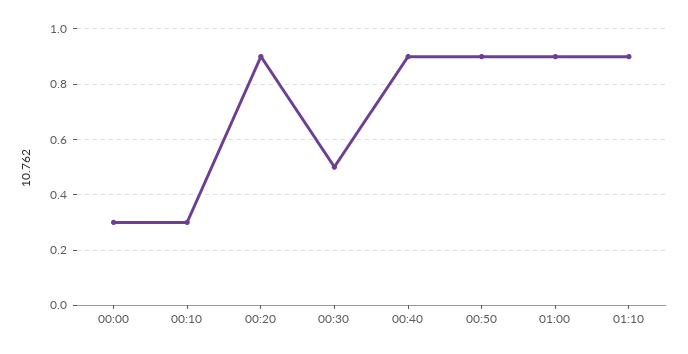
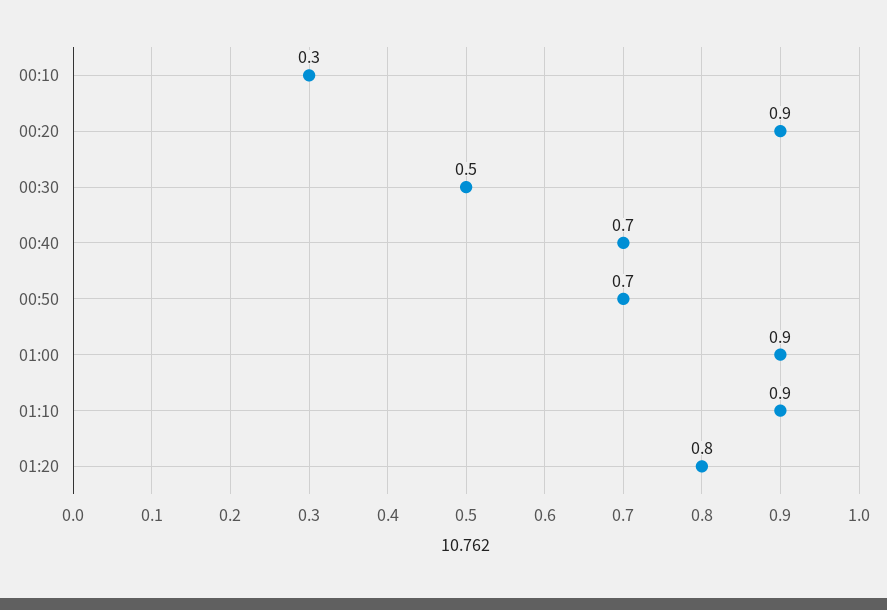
00:00: 0.3 -> none
00:40: 0.9 -> 0.7
00:50: 0.9 -> 0.7
01:20: none -> 0.8

